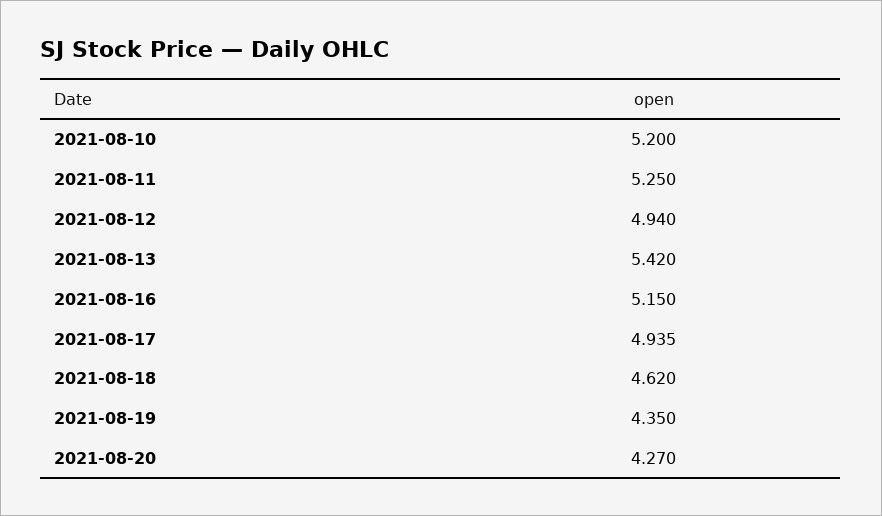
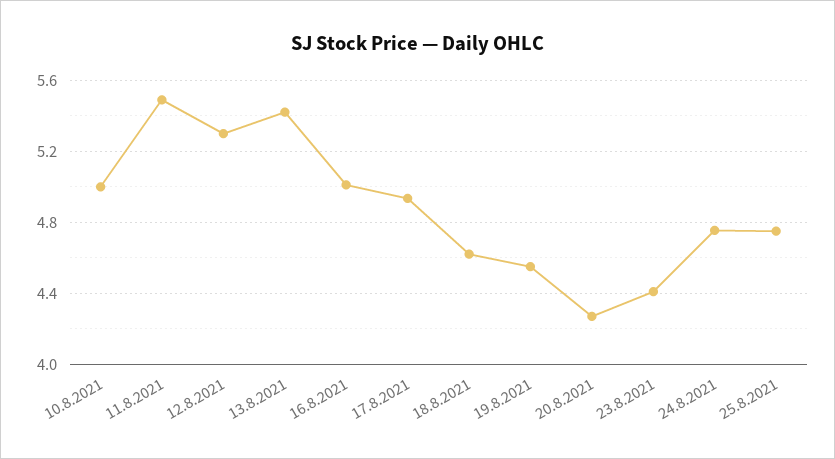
2021-08-10: 5.2 -> 5
2021-08-11: 5.25 -> 5.5
2021-08-12: 4.94 -> 5.3
2021-08-16: 5.15 -> 5
2021-08-19: 4.35 -> 4.55
23.8.2021: none -> 4.4
24.8.2021: none -> 4.75
25.8.2021: none -> 4.75

